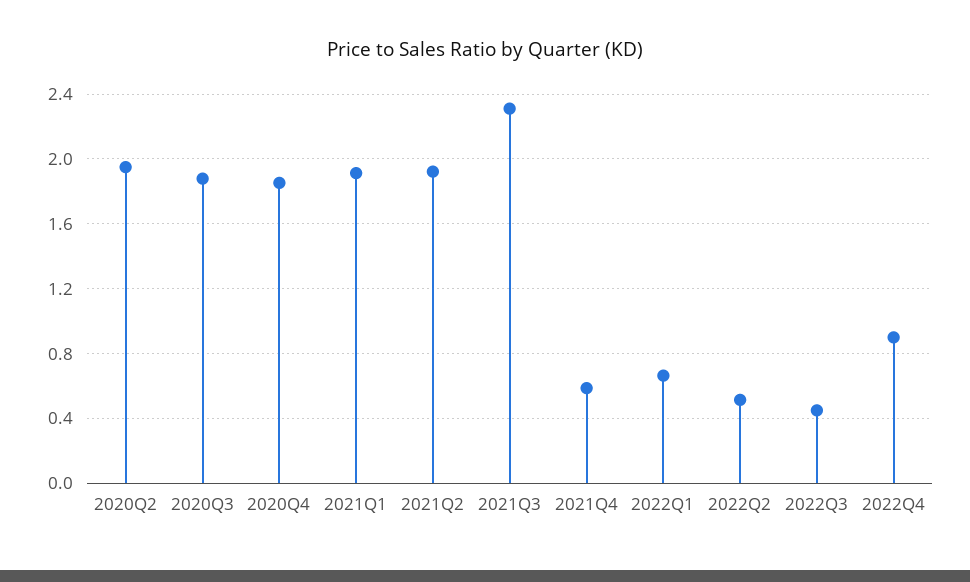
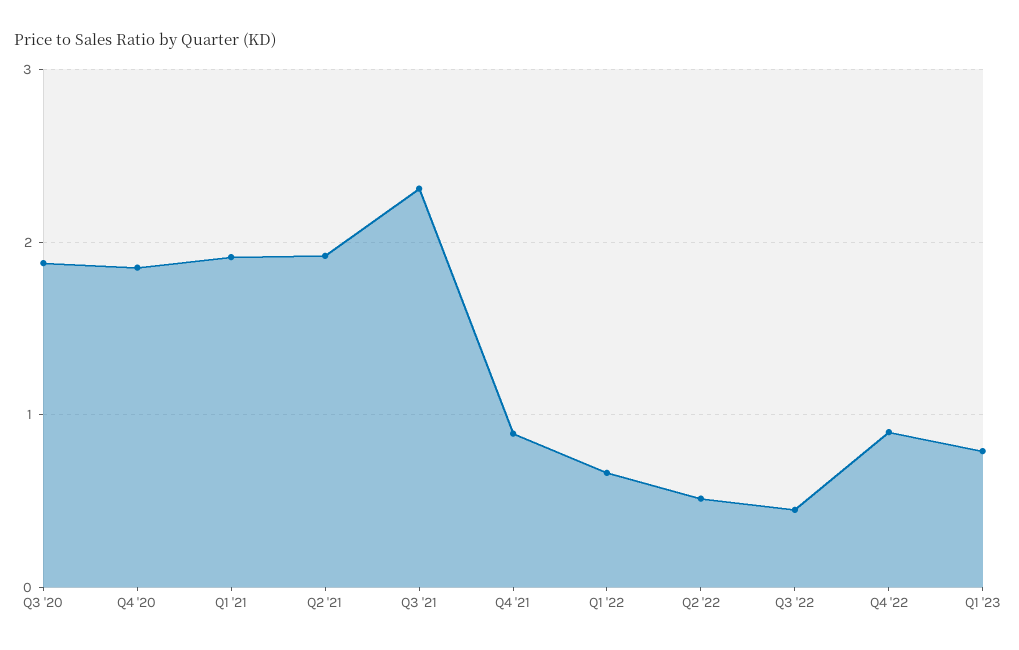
2020Q2: 1.95 -> none
2021Q4: 0.6 -> 0.9
Q1 '23: none -> 0.8

